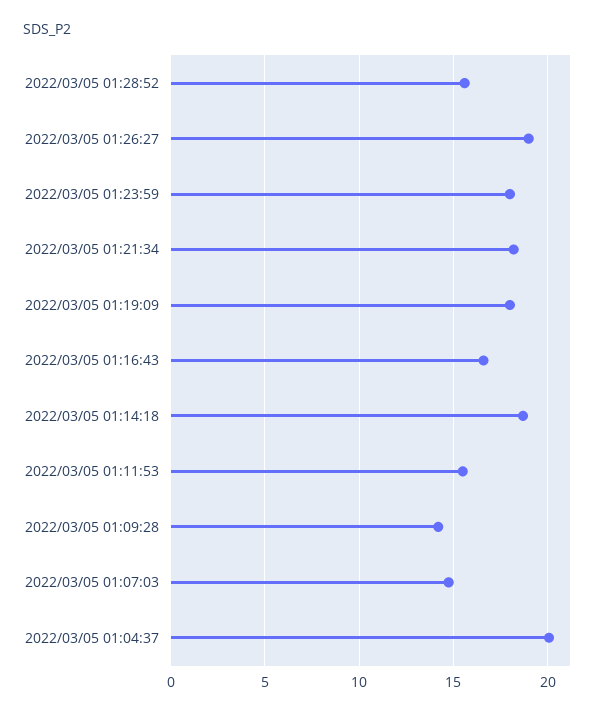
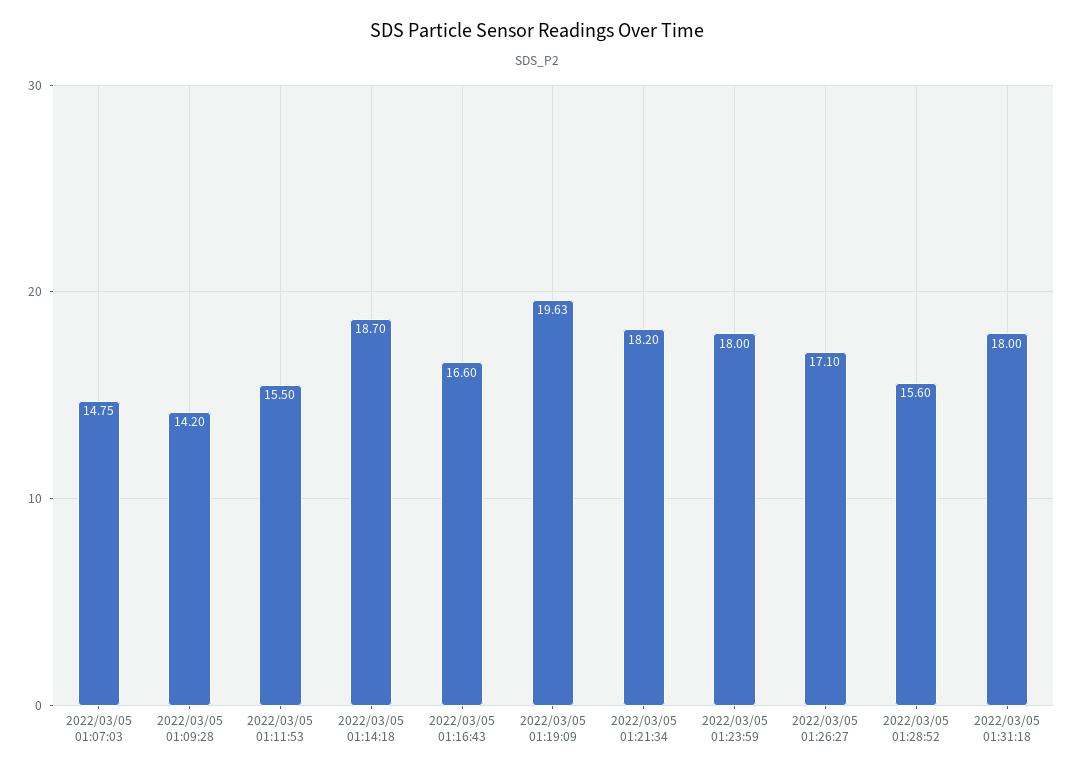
2022/03/05 01:26:27: 19 -> 17.1
2022/03/05 01:19:09: 18 -> 19.63
2022/03/05 01:04:37: 20 -> none
2022/03/05 01:31:18: none -> 18

